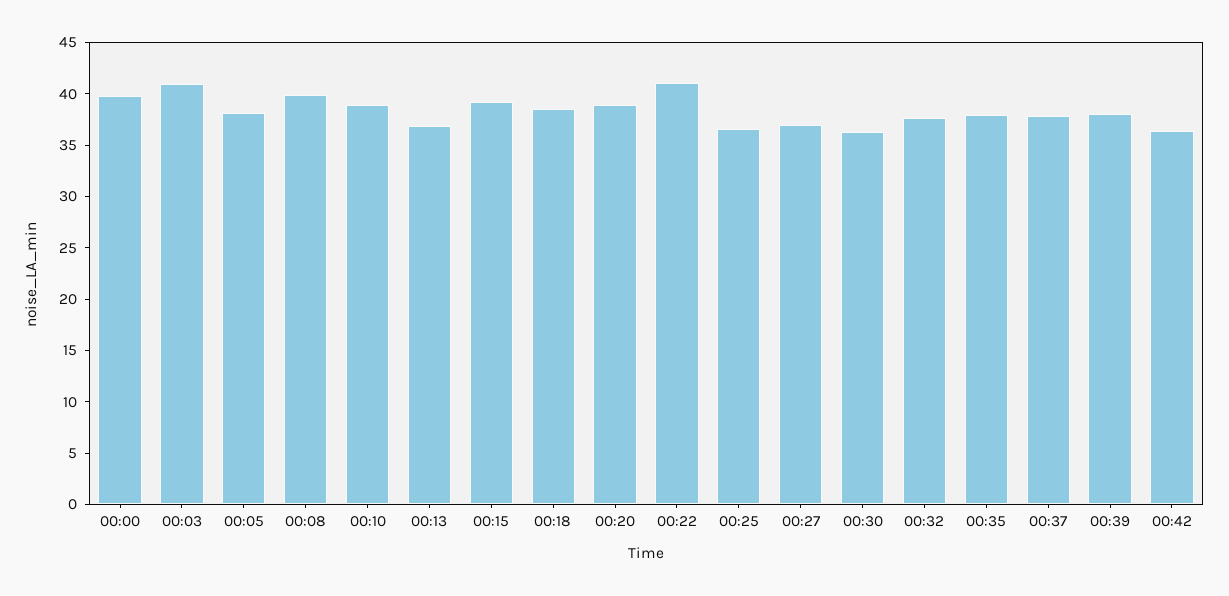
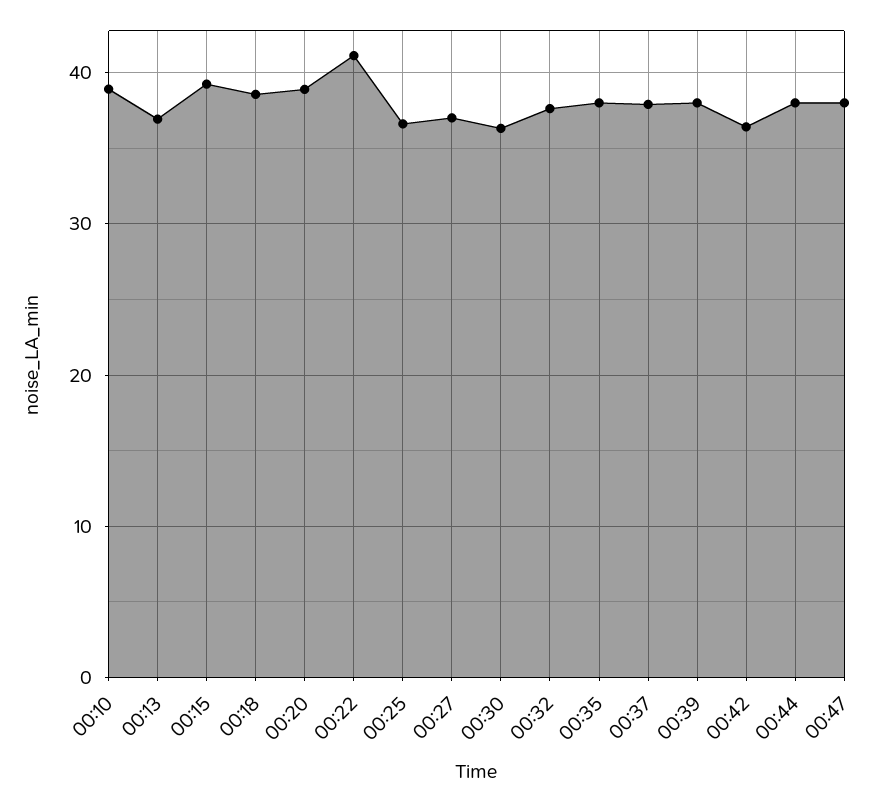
00:00: 40 -> none
00:03: 41 -> none
00:05: 38 -> none
00:08: 40 -> none
00:44: none -> 38
00:47: none -> 38

